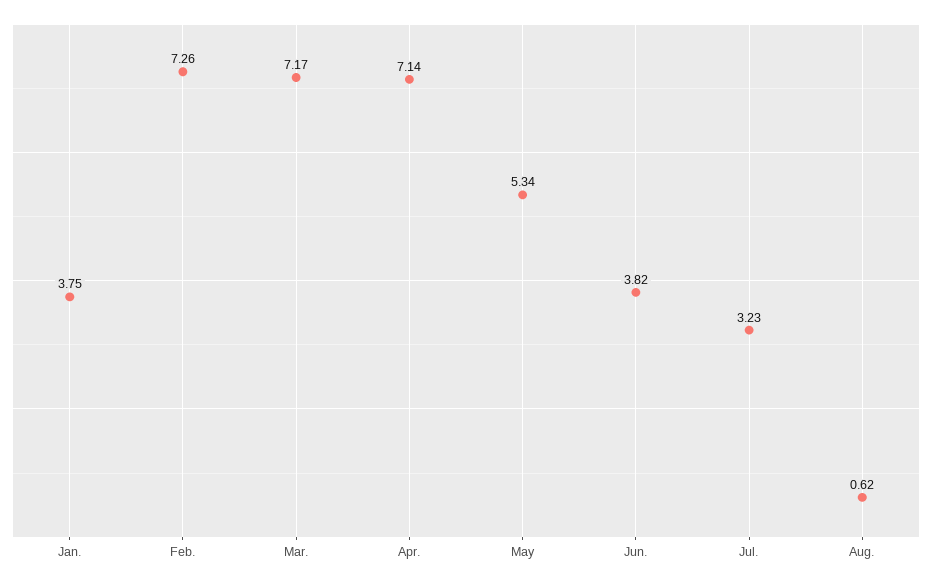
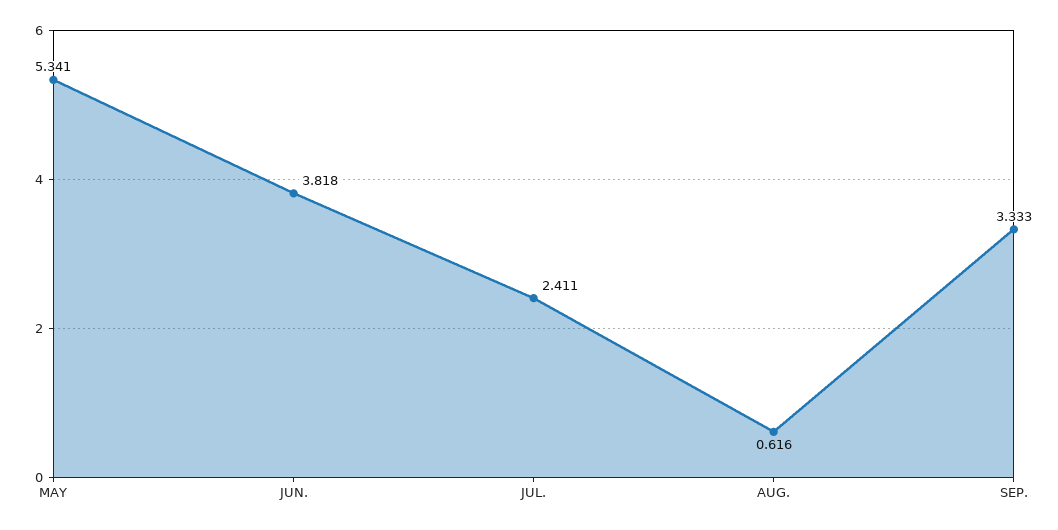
Jan.: 3.75 -> none
Feb.: 7.26 -> none
Mar.: 7.17 -> none
Apr.: 7.14 -> none
Jul.: 3.23 -> 2.411
SEP.: none -> 3.333

